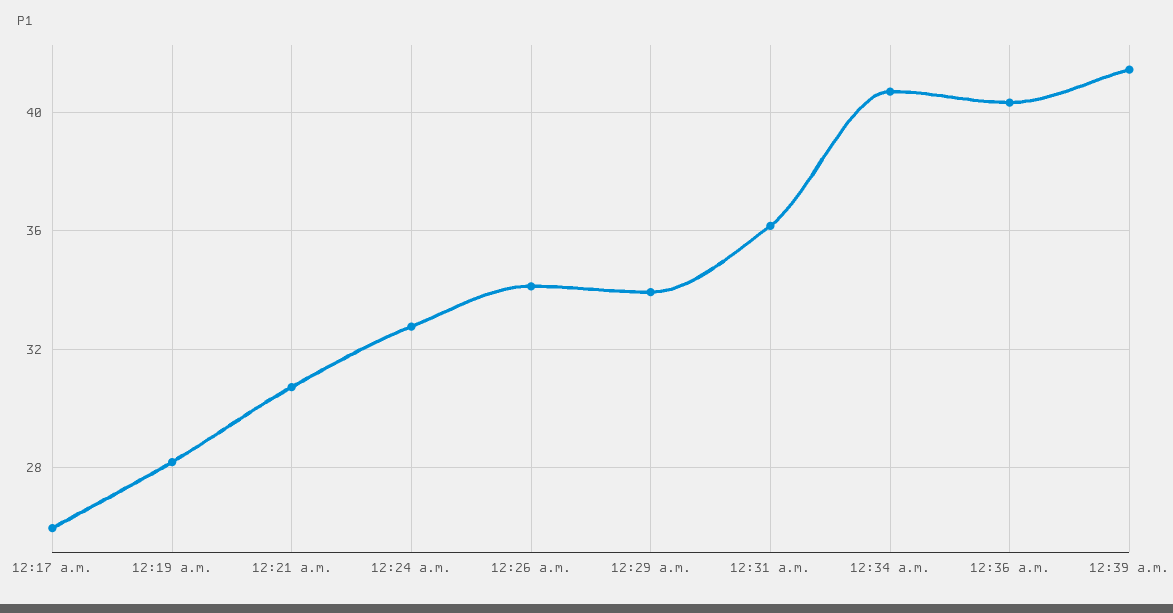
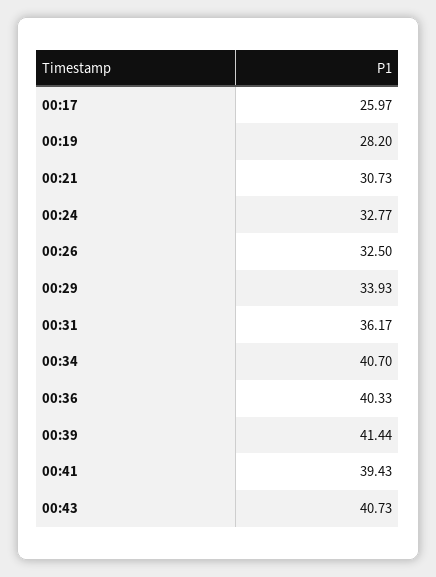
12:26 a.m.: 34 -> 32.5
00:41: none -> 39.43
00:43: none -> 40.73

